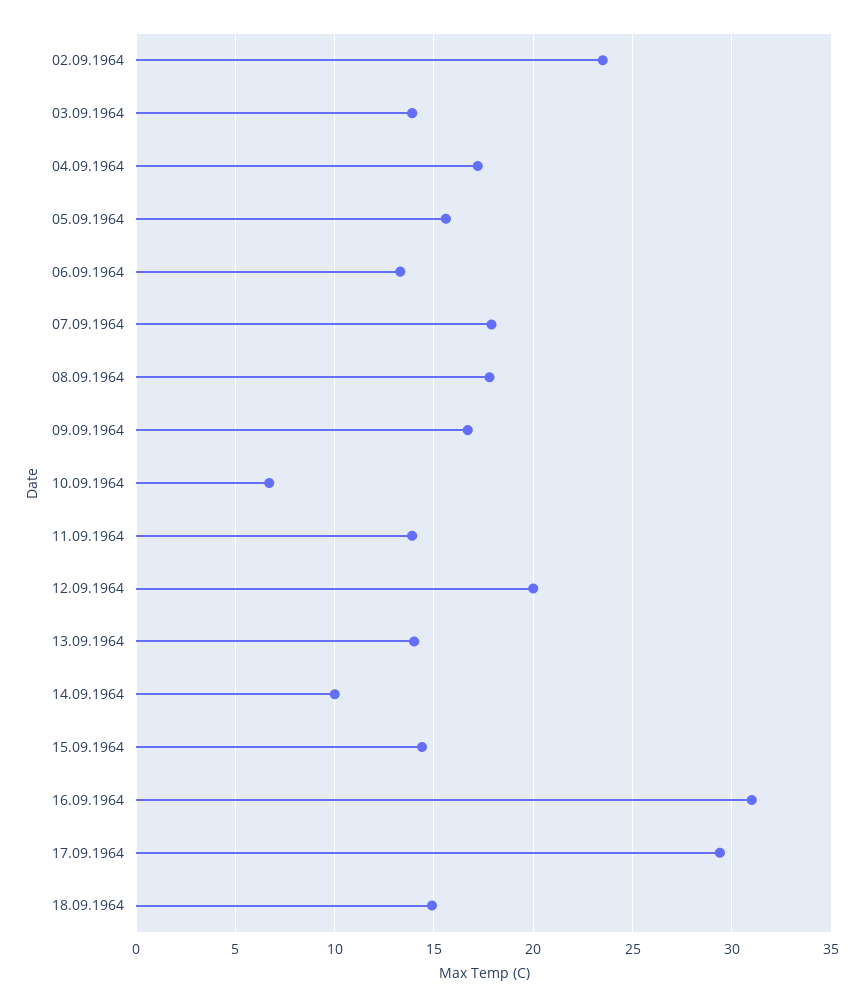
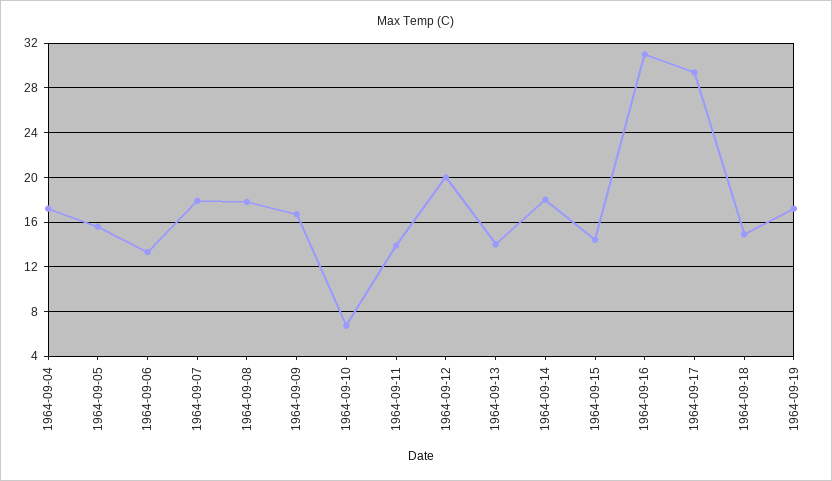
02.09.1964: 23.5 -> none
03.09.1964: 14 -> none
14.09.1964: 10 -> 18
1964-09-19: none -> 17

